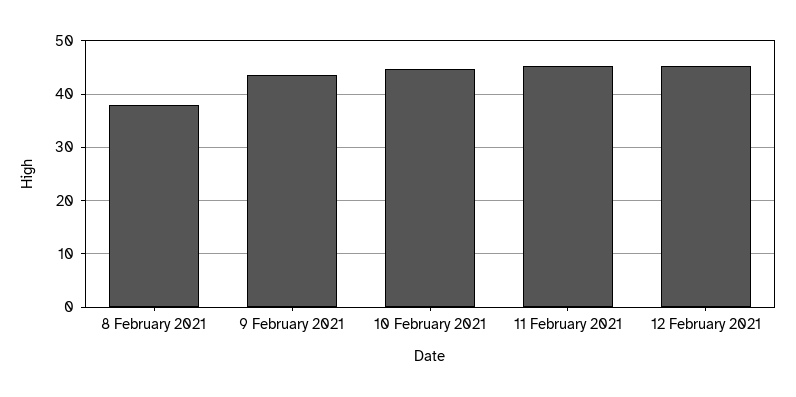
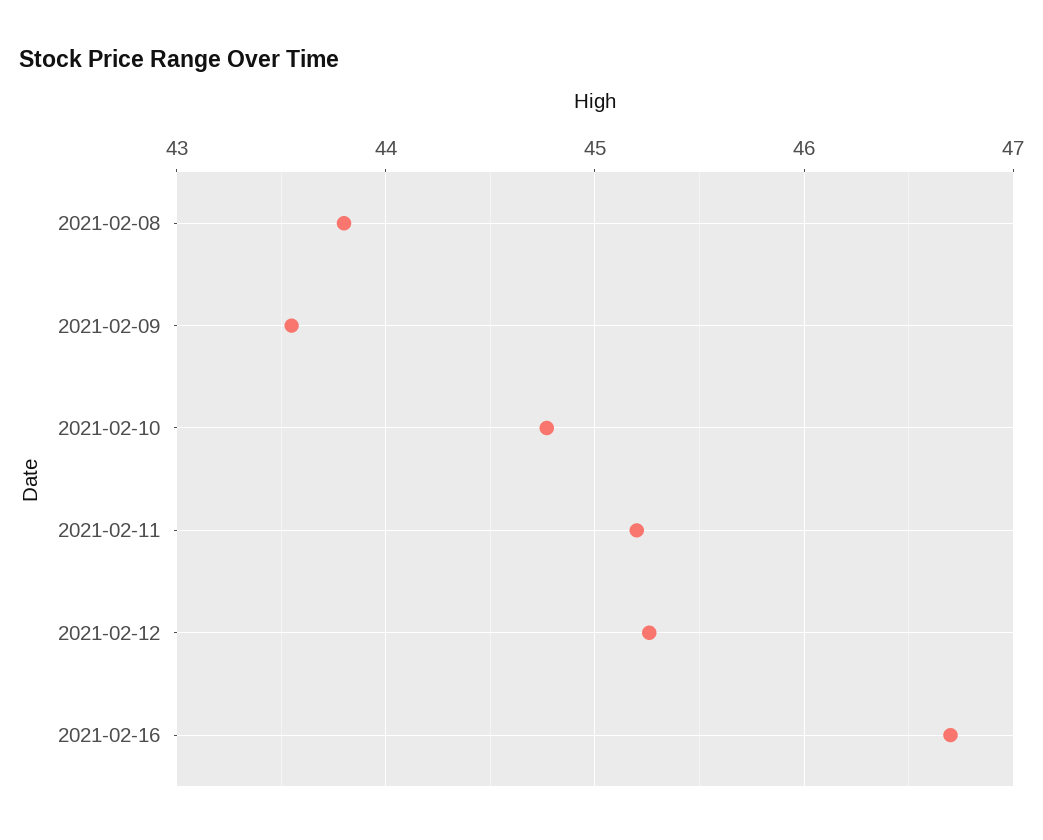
8 February 2021: 38 -> 43.8
2021-02-16: none -> 46.7

